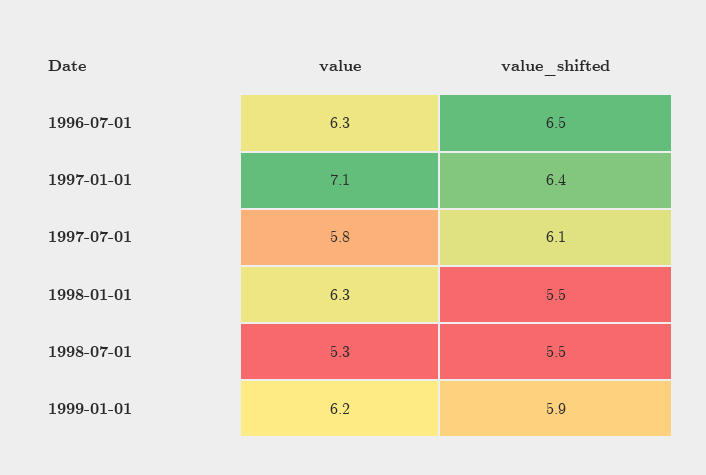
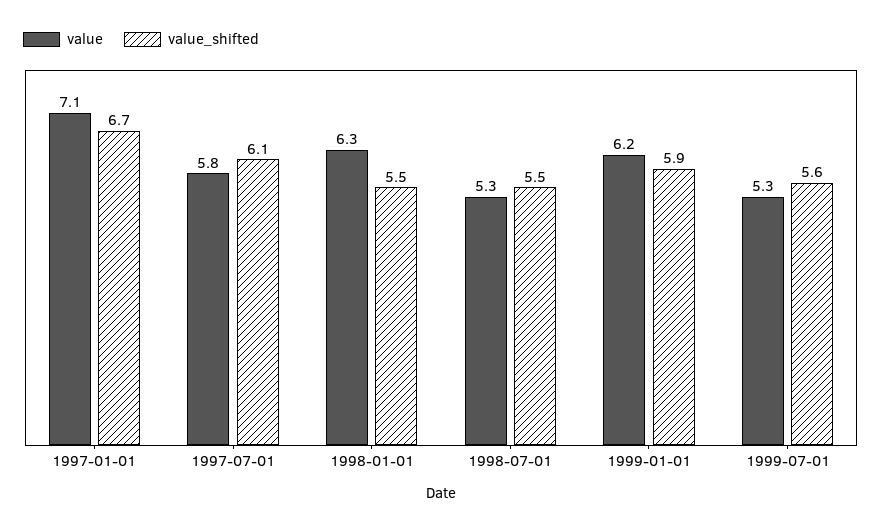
value, 1996-07-01: 6.3 -> none
value_shifted, 1996-07-01: 6.5 -> none
value_shifted, 1997-01-01: 6.4 -> 6.7
value, 1999-07-01: none -> 5.3
value_shifted, 1999-07-01: none -> 5.6

